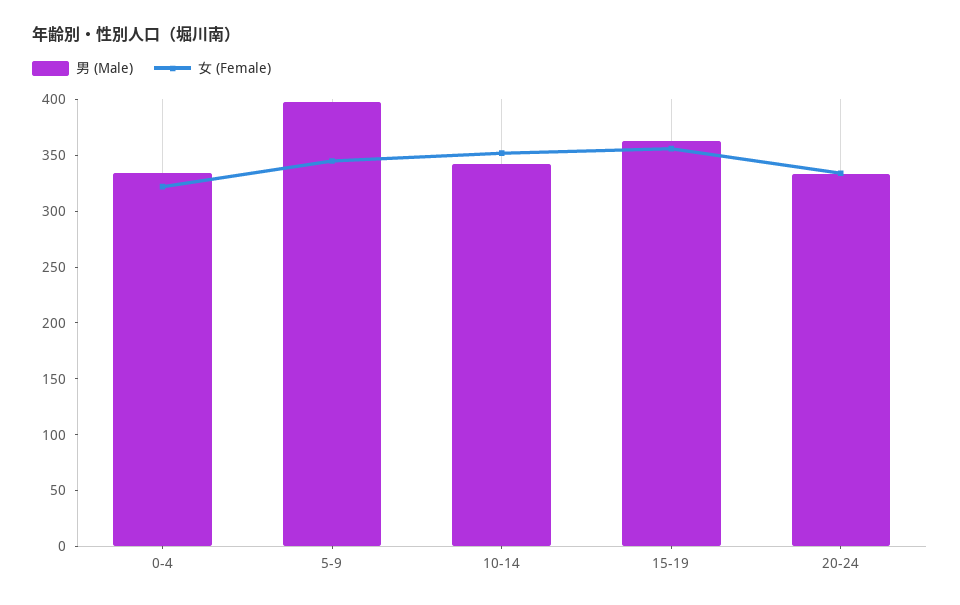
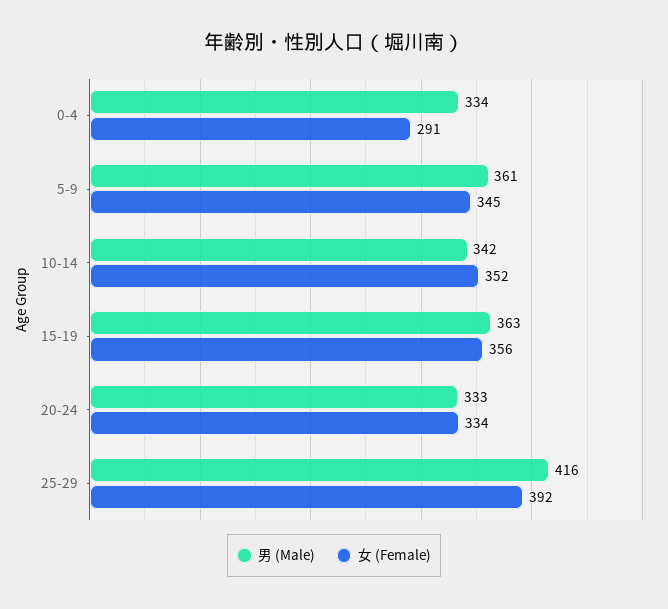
女 (Female), 0-4: 320 -> 291
男 (Male), 5-9: 400 -> 361
男 (Male), 25-29: none -> 416
女 (Female), 25-29: none -> 392

